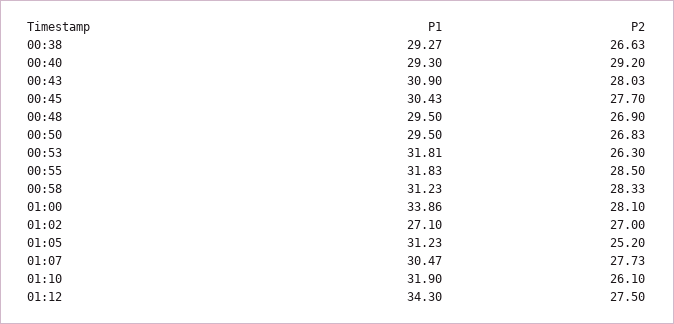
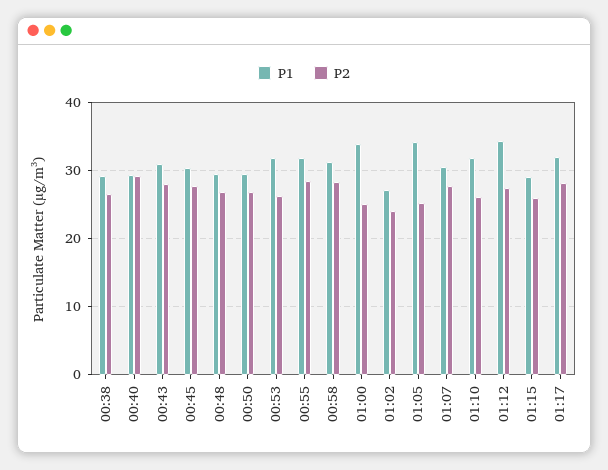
P2, 01:00: 28.1 -> 25
P2, 01:02: 27 -> 24
P1, 01:05: 31.23 -> 34
P1, 01:15: none -> 29
P2, 01:15: none -> 26
P1, 01:17: none -> 32
P2, 01:17: none -> 28

